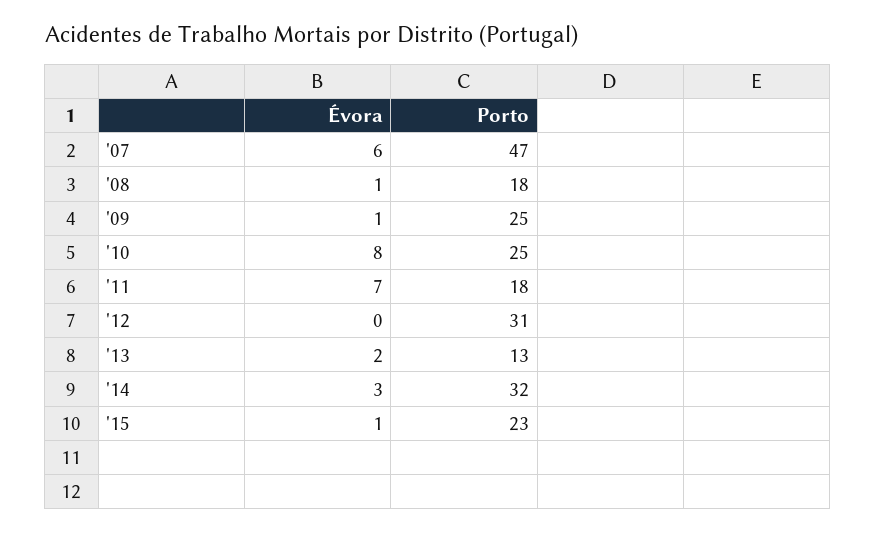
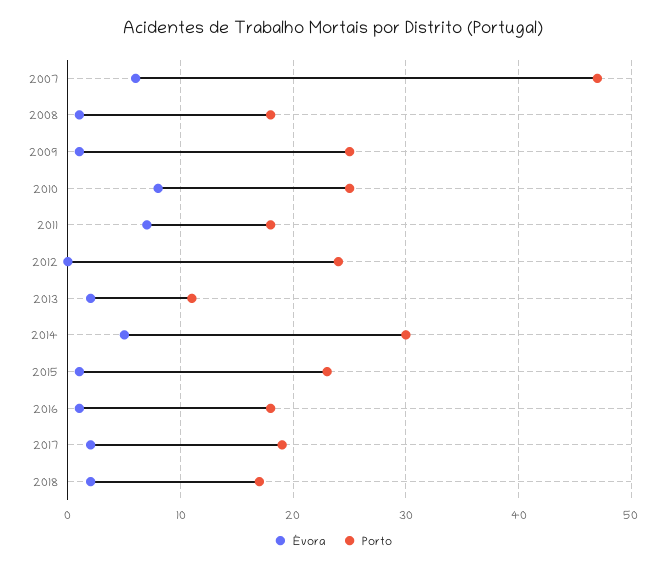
Porto, '12: 31 -> 24
Porto, '13: 13 -> 11
Évora, '14: 3 -> 5
Porto, '14: 32 -> 30
Évora, 2016: none -> 1
Porto, 2016: none -> 18
Évora, 2017: none -> 2
Porto, 2017: none -> 19
Évora, 2018: none -> 2
Porto, 2018: none -> 17

